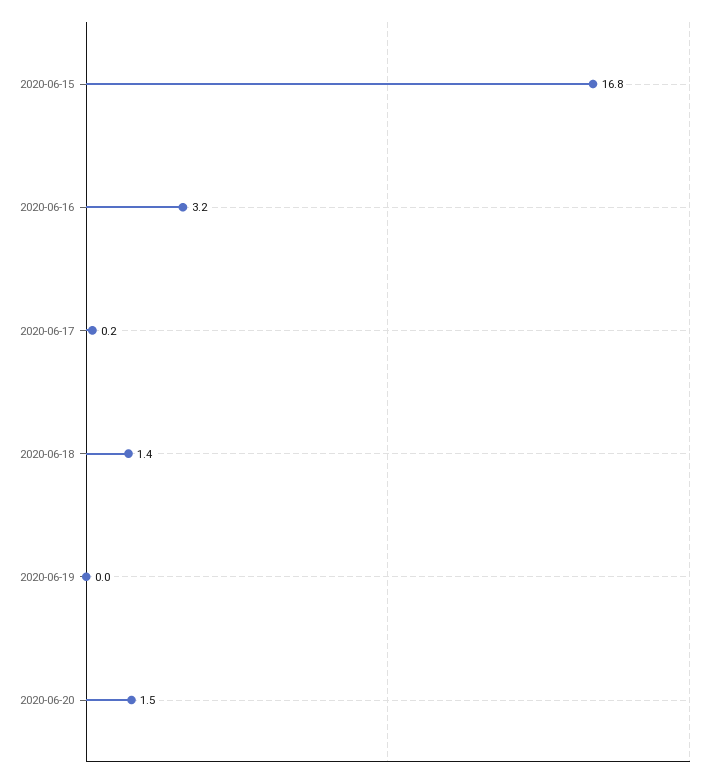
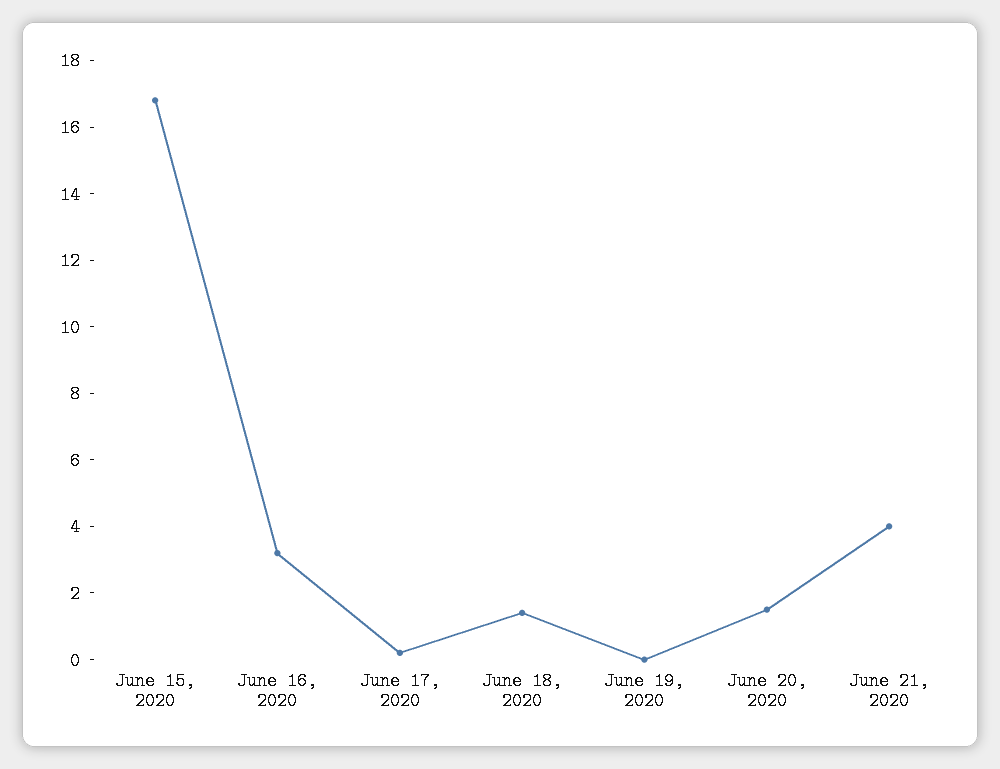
June 21, 2020: none -> 4

